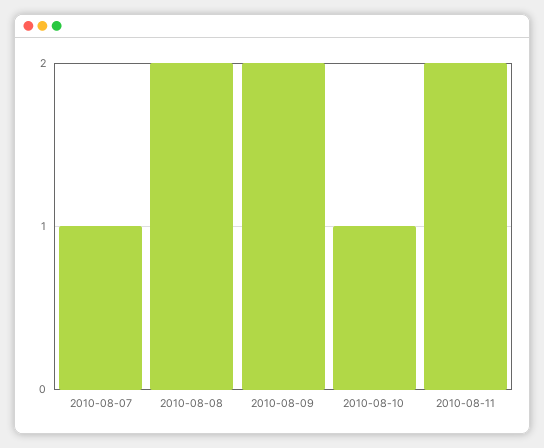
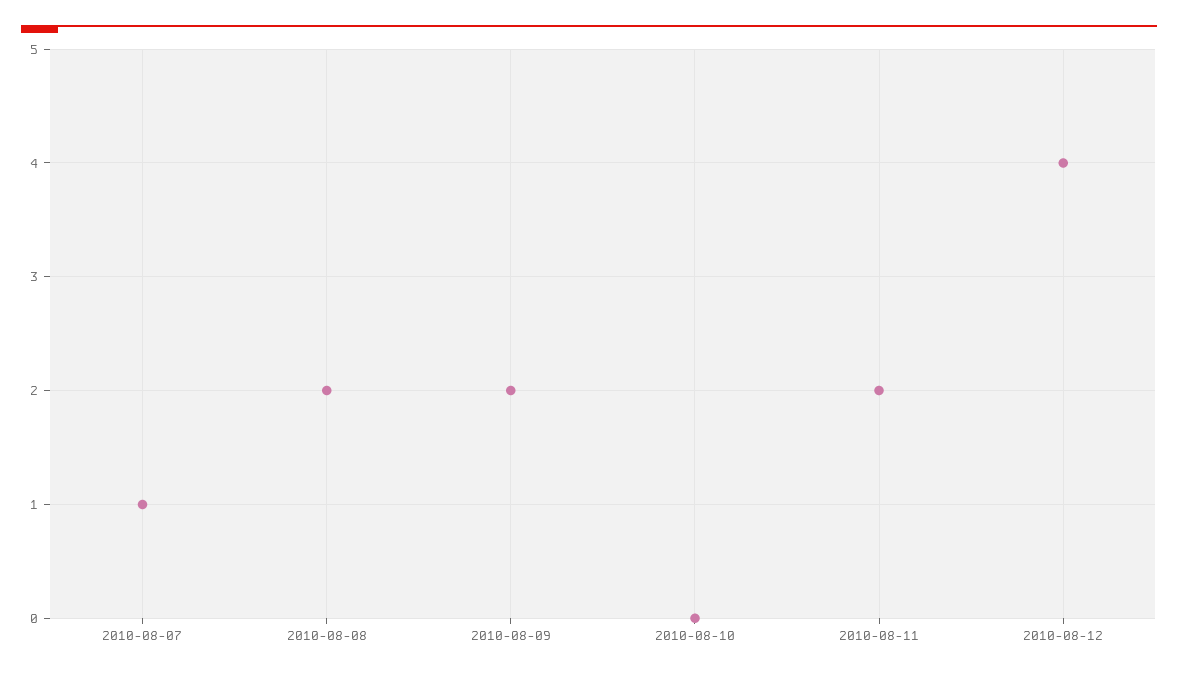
2010-08-10: 1 -> 0
2010-08-12: none -> 4

